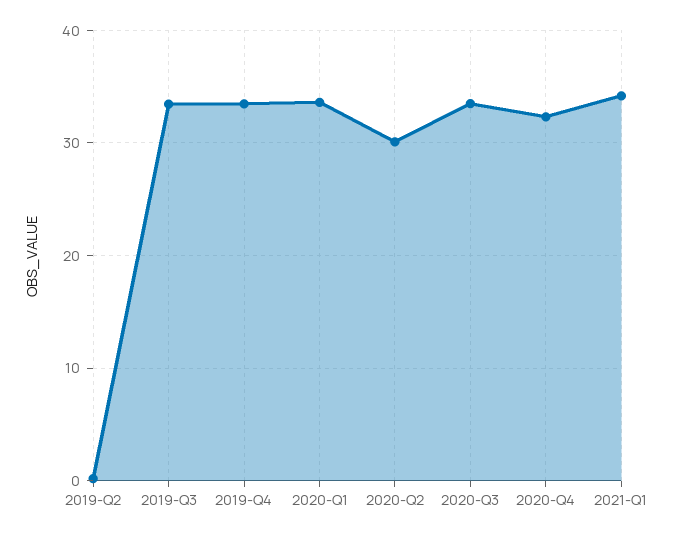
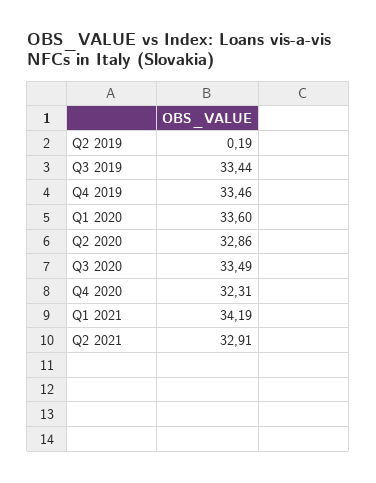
2020-Q2: 30 -> 32.86
Q2 2021: none -> 32.91

